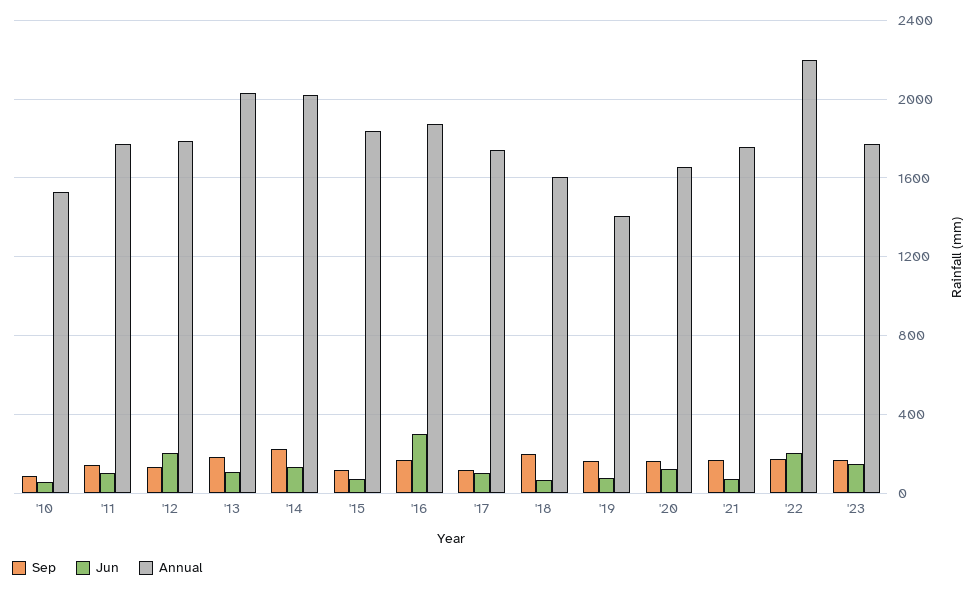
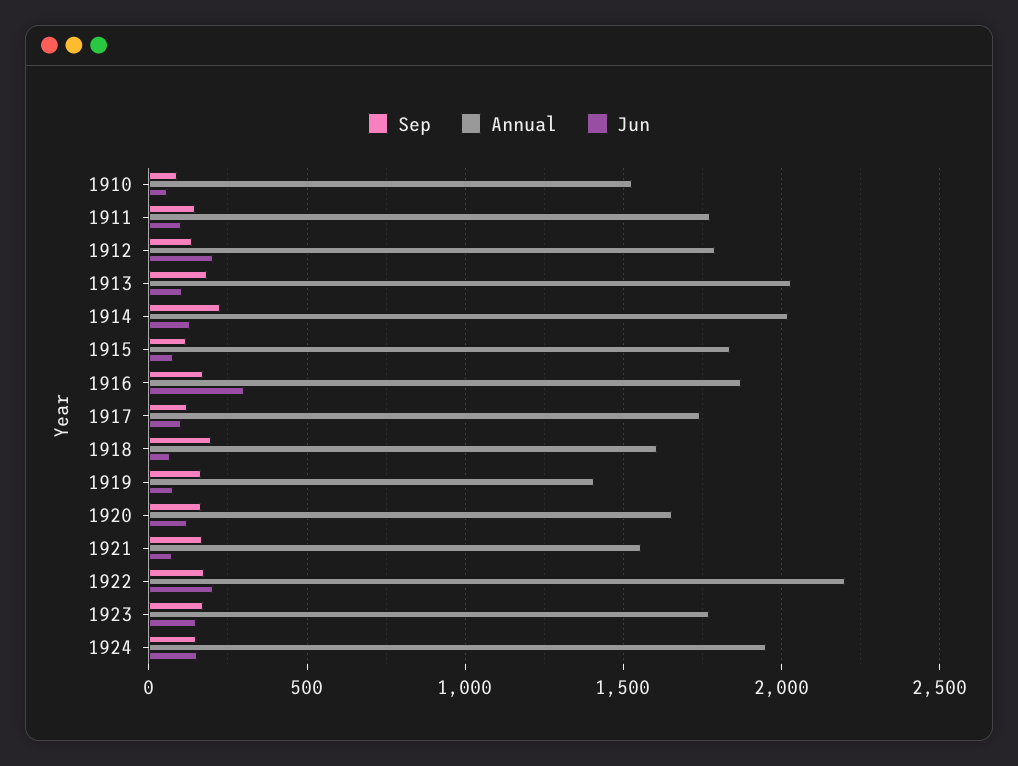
Annual, '21: 1750 -> 1550
Sep, 1924: none -> 150
Annual, 1924: none -> 1950
Jun, 1924: none -> 150

